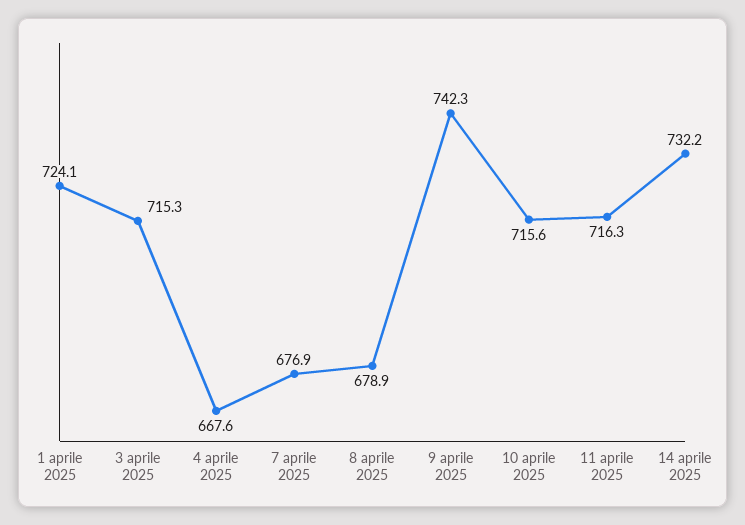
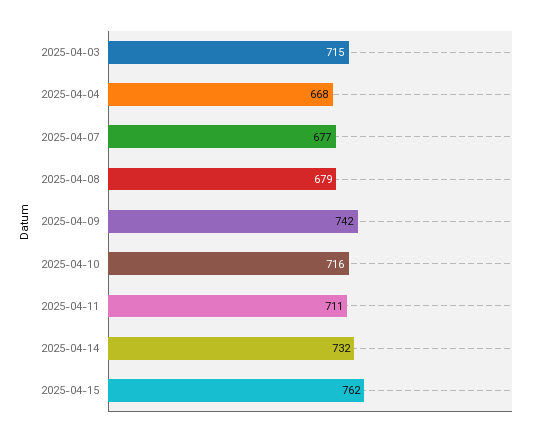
1 aprile 2025: 724.1 -> none
11 aprile 2025: 716.3 -> 711
2025-04-15: none -> 762

